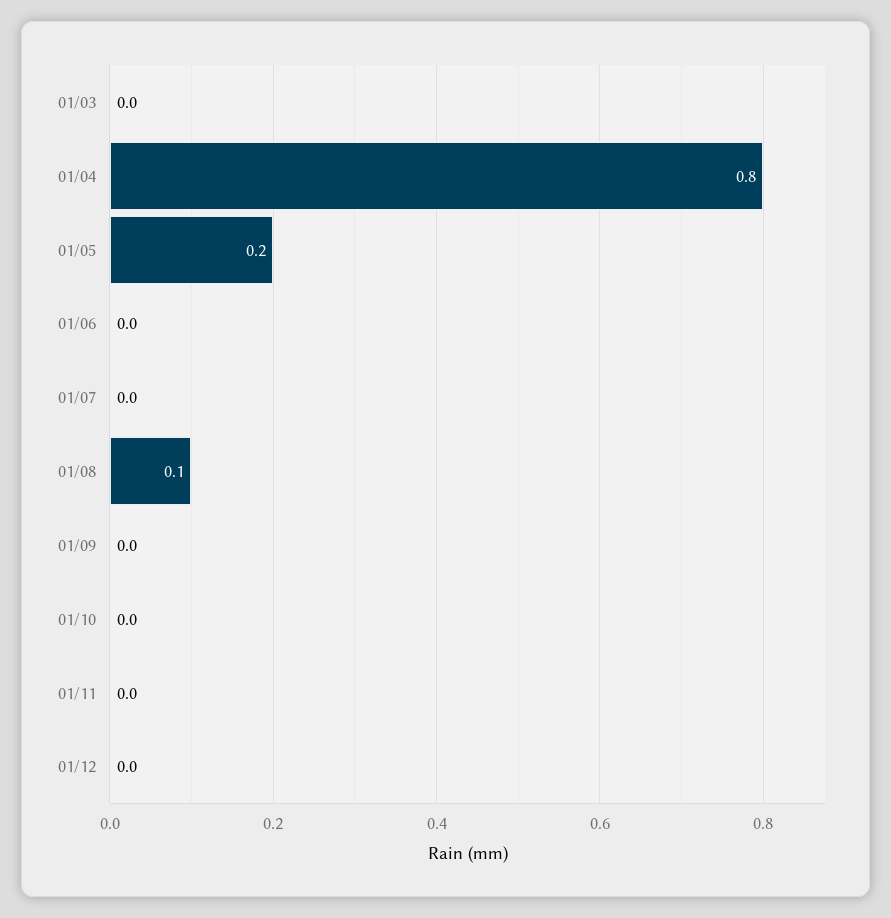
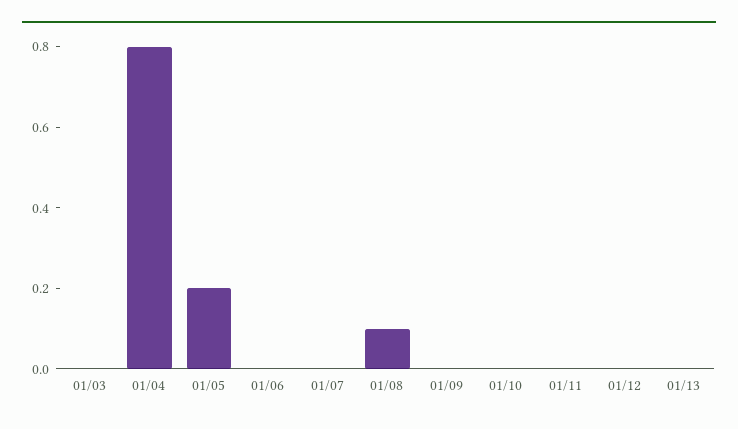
01/13: none -> 0

